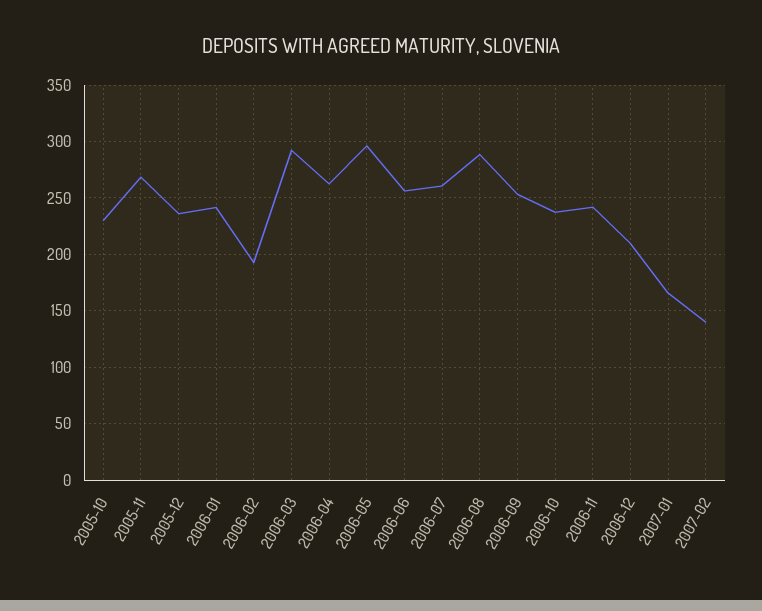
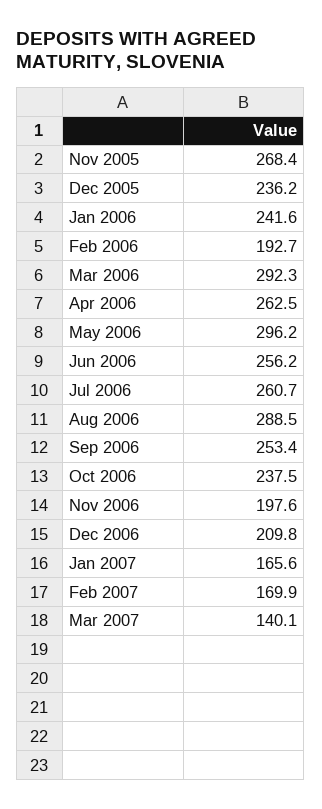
2005-10: 230 -> none
2006-11: 240 -> 197.6
2007-02: 140 -> 169.9
Mar 2007: none -> 140.1

